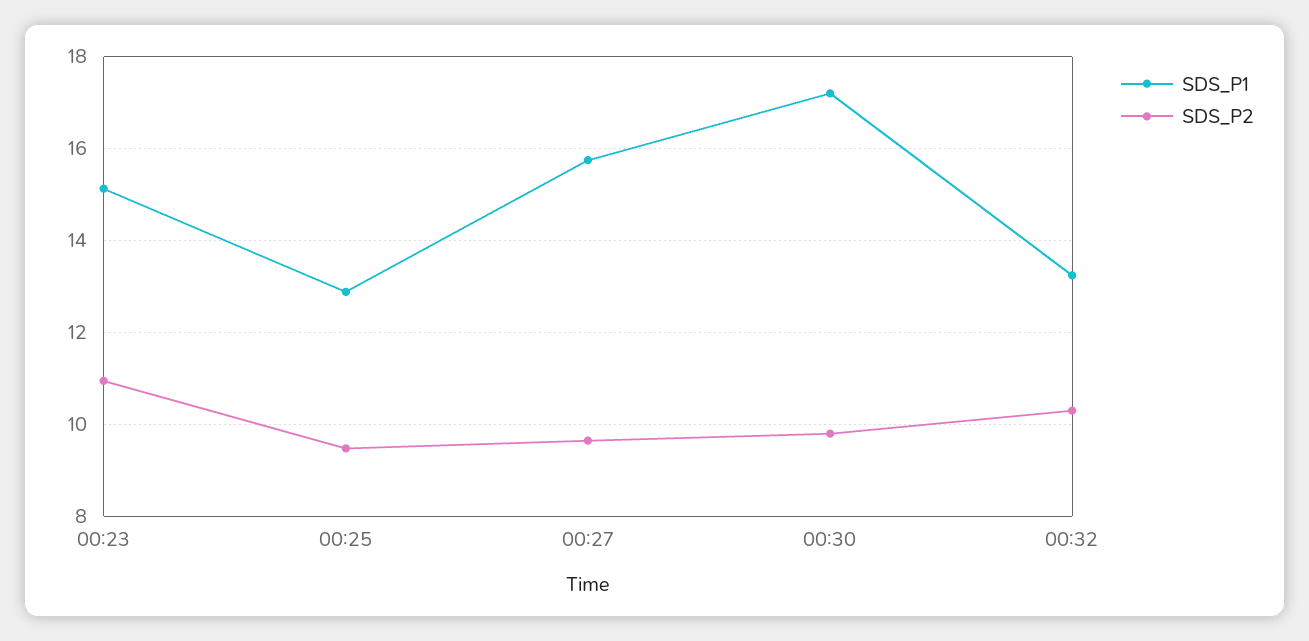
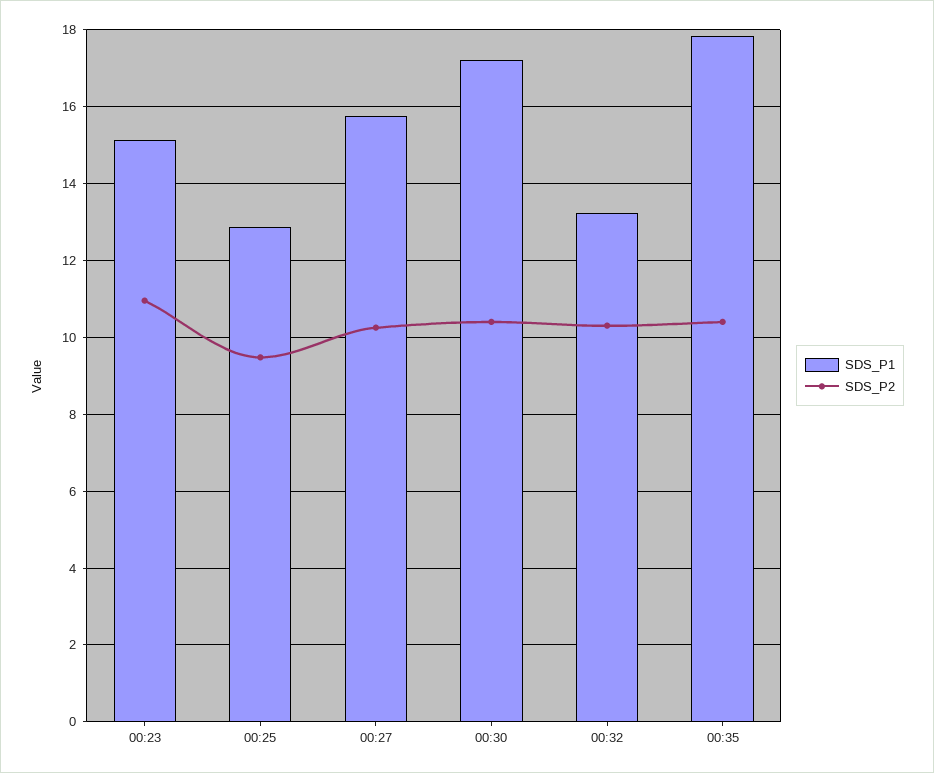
SDS_P2, 00:27: 9.6 -> 10.2
SDS_P2, 00:30: 9.8 -> 10.4
SDS_P1, 00:35: none -> 17.8
SDS_P2, 00:35: none -> 10.4

